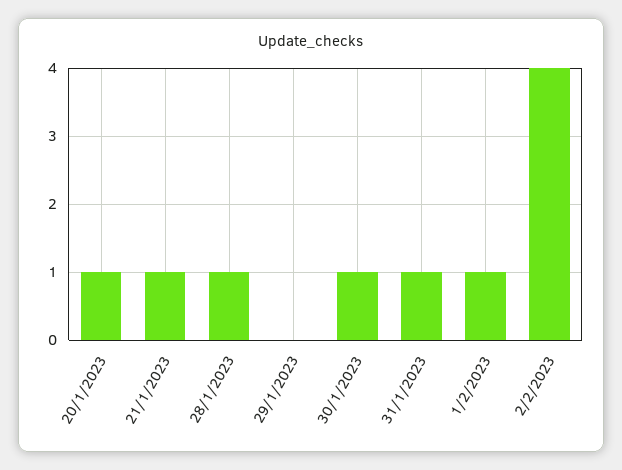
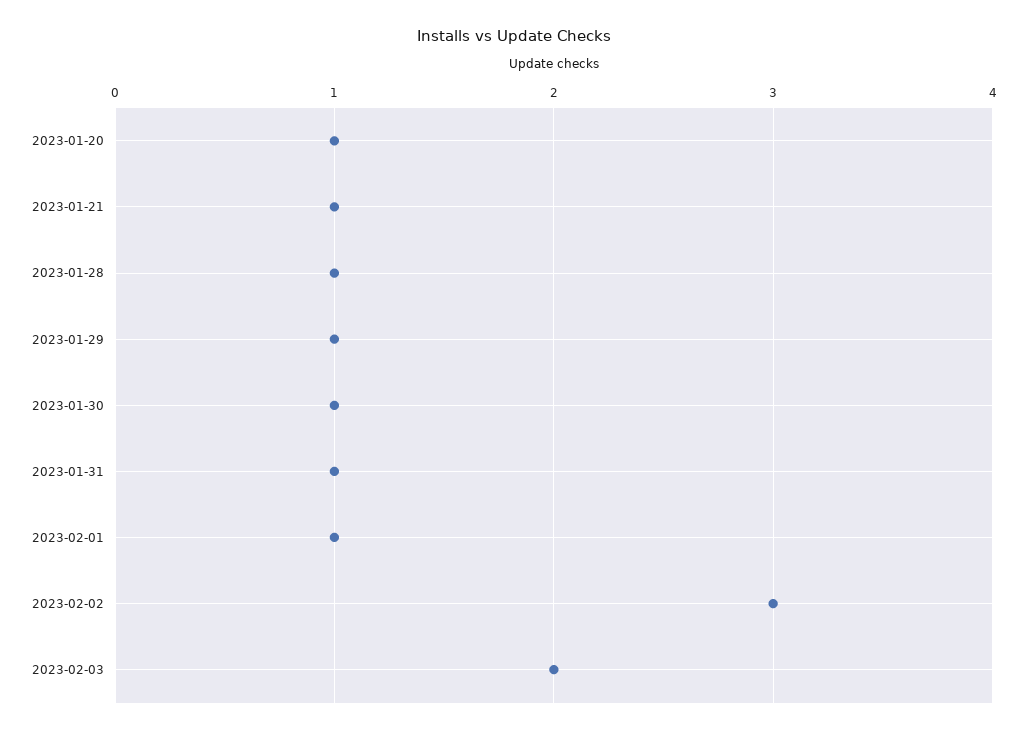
29/1/2023: 0 -> 1
2/2/2023: 4 -> 3
2023-02-03: none -> 2

